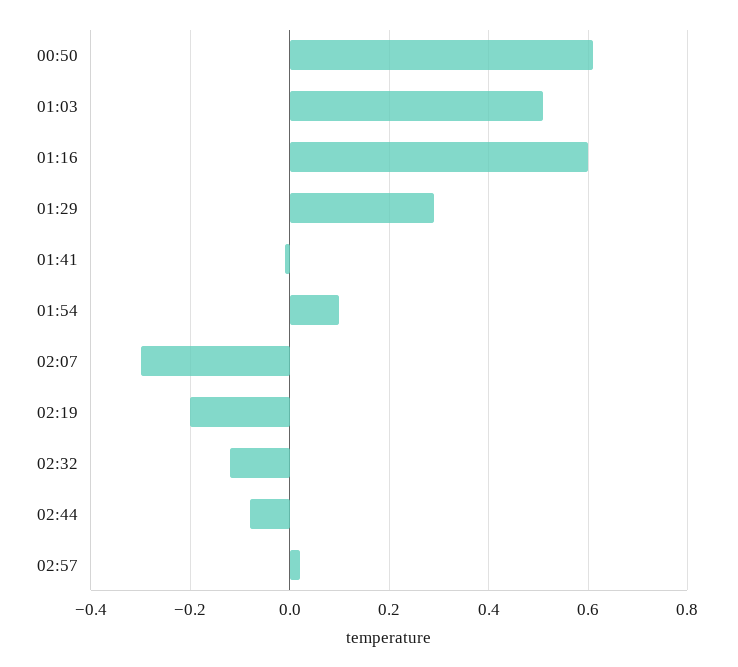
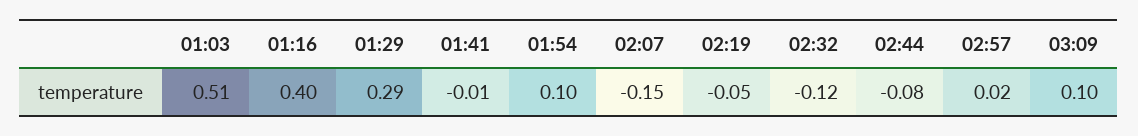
00:50: 0.6 -> none
01:16: 0.6 -> 0.4
02:07: -0.3 -> -0.15
02:19: -0.2 -> -0.05
03:09: none -> 0.1

